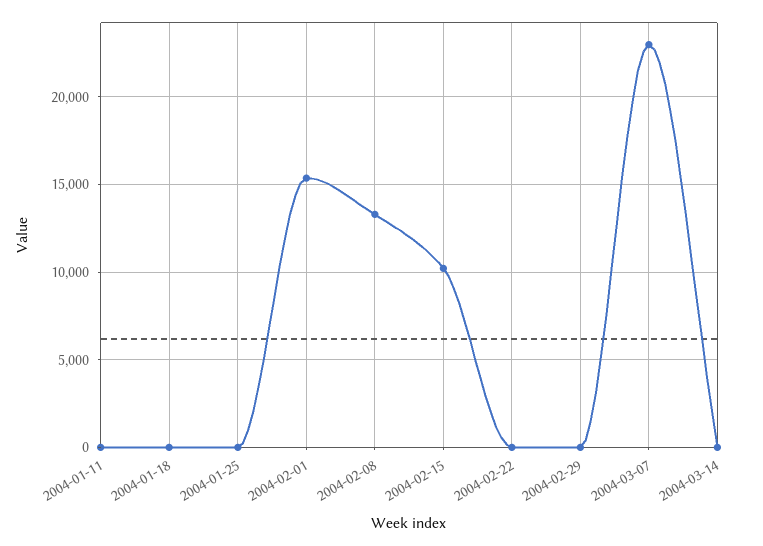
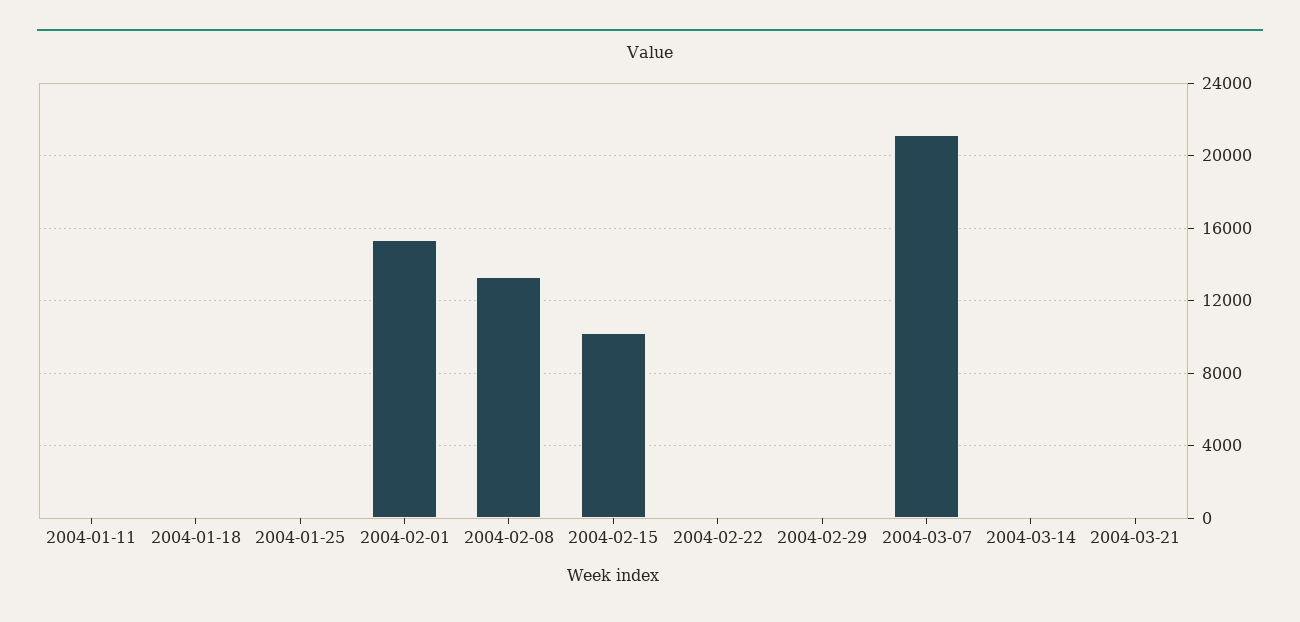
2004-03-07: 23000 -> 21000
2004-03-21: none -> 0

